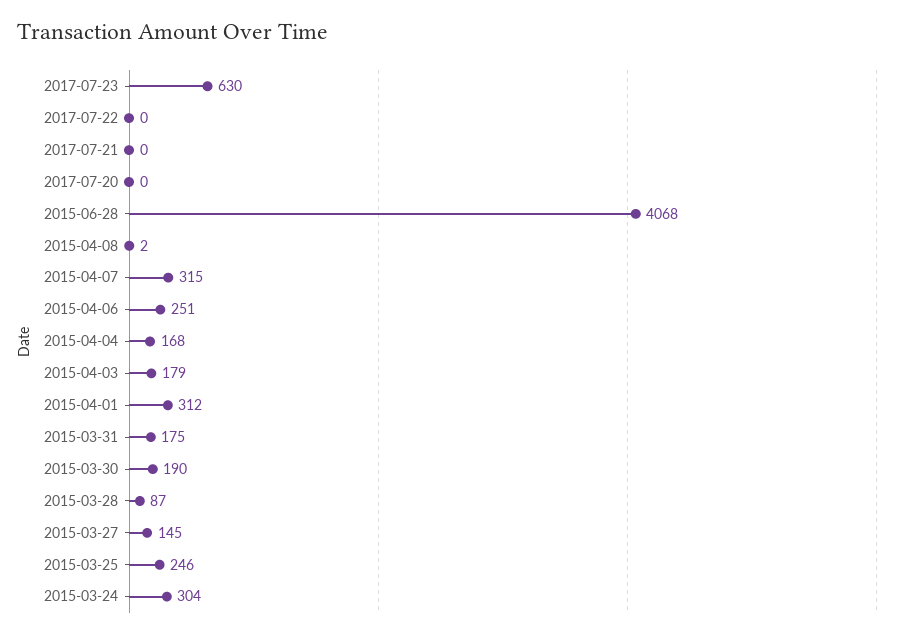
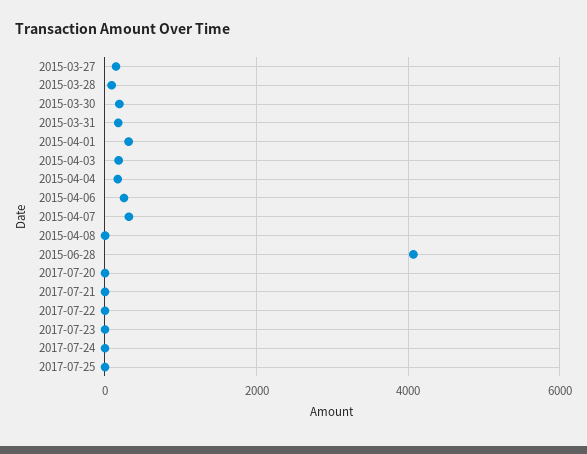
2017-07-23: 630 -> 0
2015-03-25: 246 -> none
2015-03-24: 304 -> none
2017-07-24: none -> 0
2017-07-25: none -> 0

